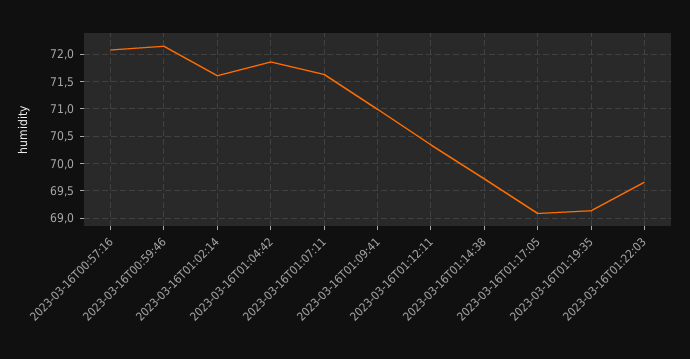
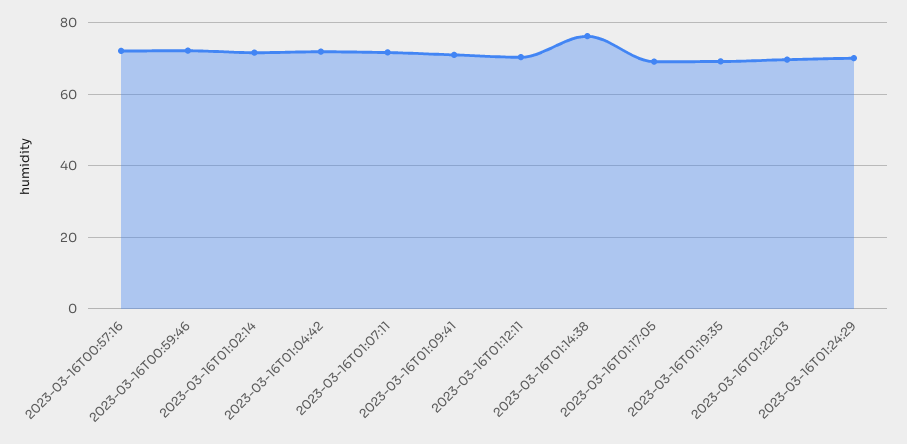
2023-03-16T01:14:38: 69.75 -> 76
2023-03-16T01:24:29: none -> 70

